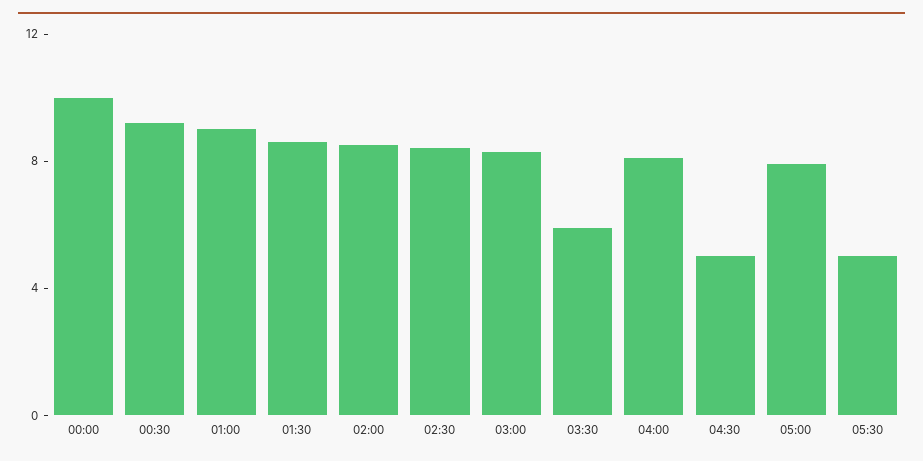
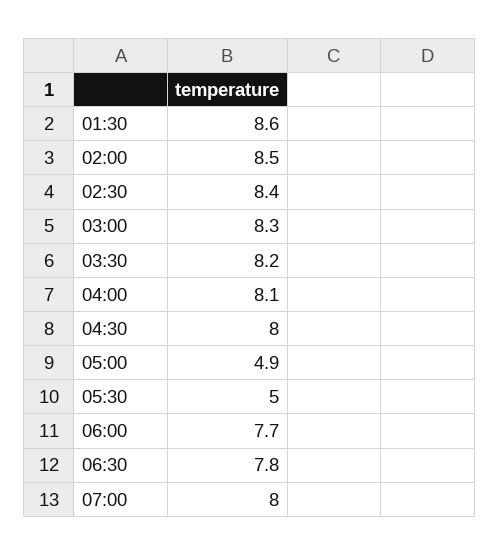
00:00: 10 -> none
00:30: 9 -> none
01:00: 9 -> none
03:30: 6 -> 8.2
04:30: 5 -> 8
05:00: 8 -> 4.9
06:00: none -> 7.7
06:30: none -> 7.8
07:00: none -> 8

